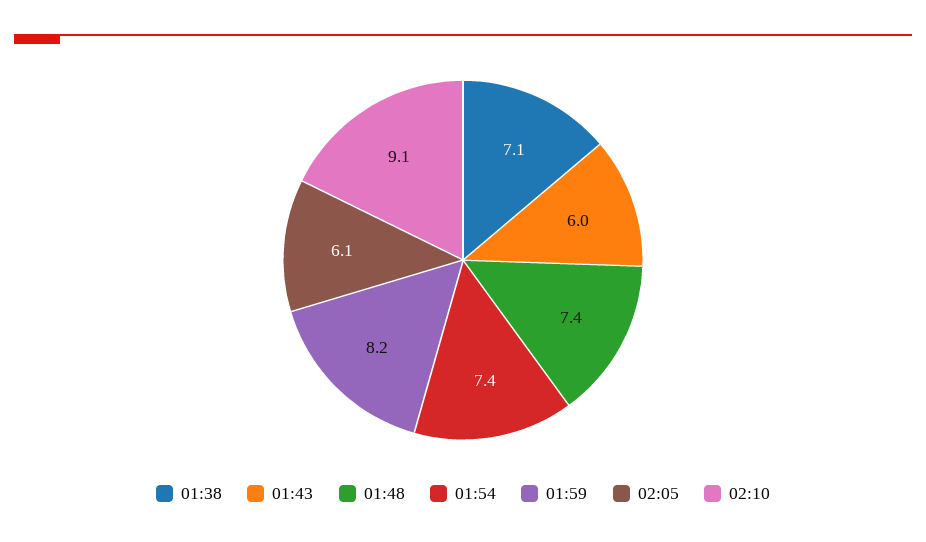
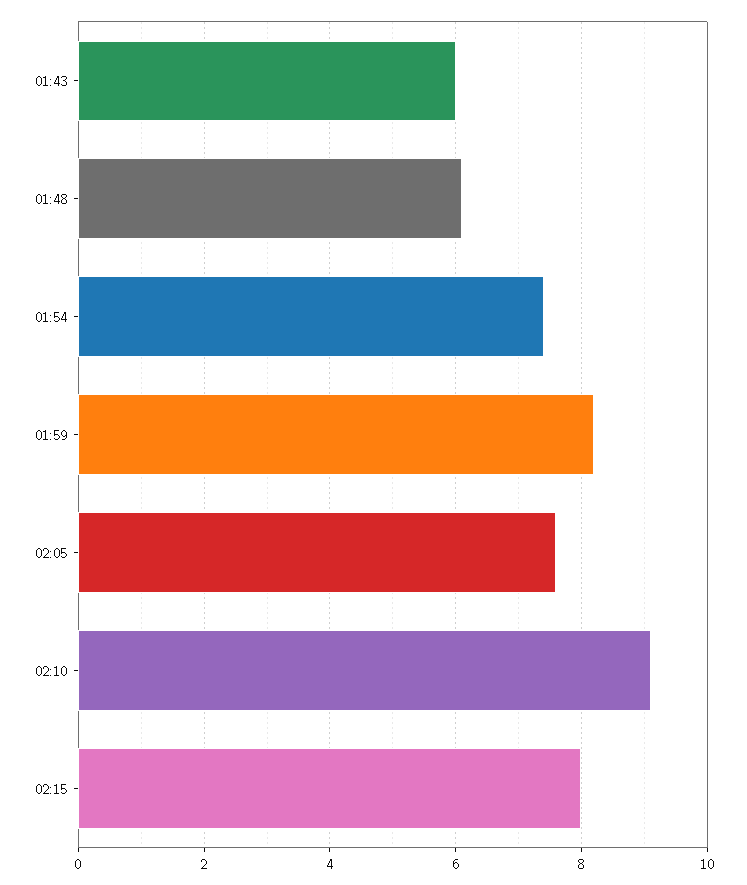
01:38: 7.1 -> none
01:48: 7.4 -> 6
02:05: 6.1 -> 7.5
02:15: none -> 8

